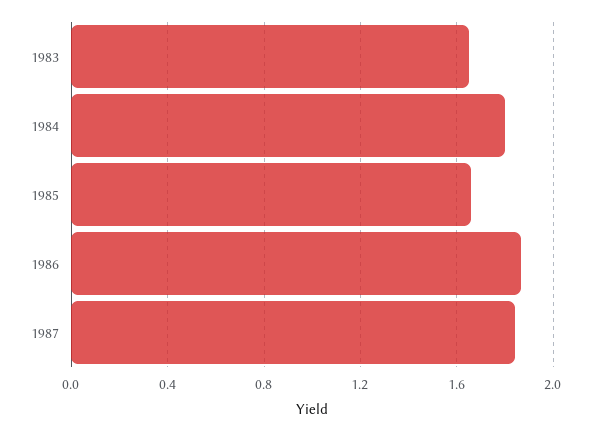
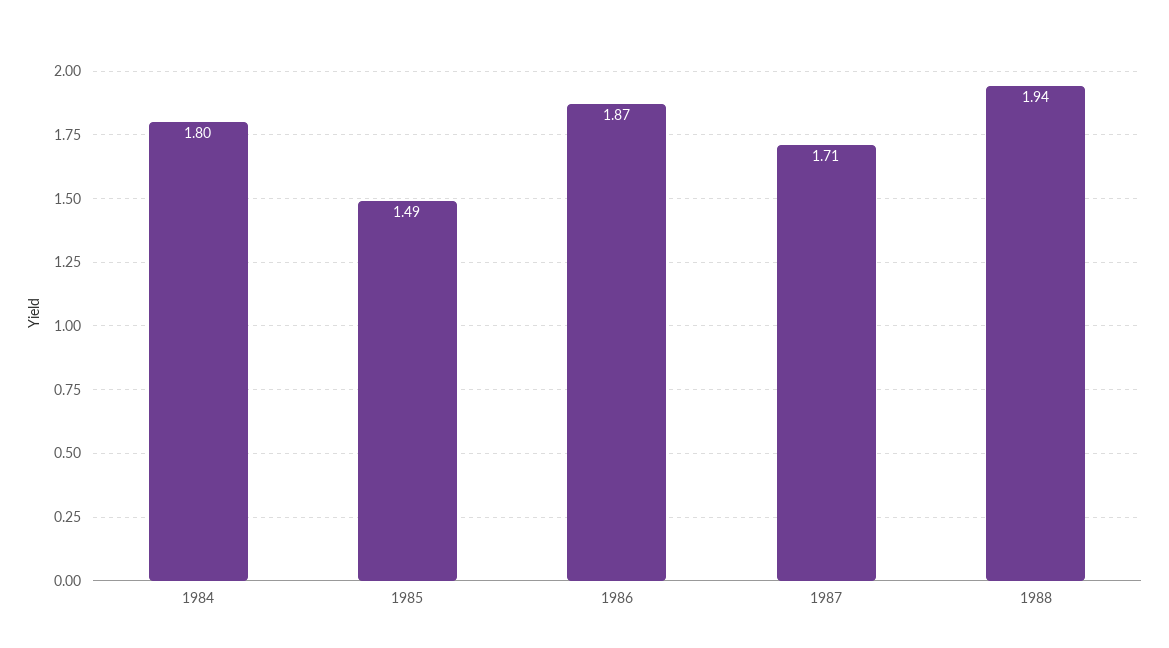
1983: 1.65 -> none
1985: 1.65 -> 1.49
1987: 1.85 -> 1.71
1988: none -> 1.94

